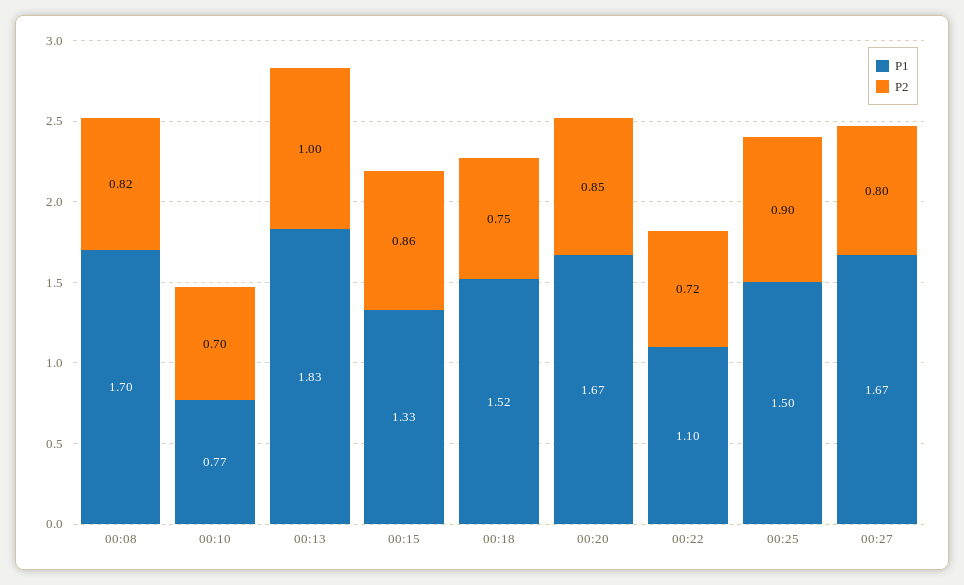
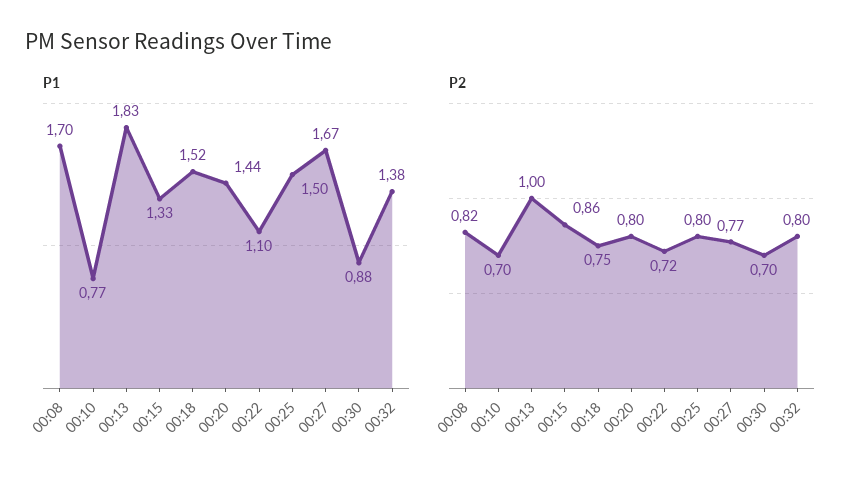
P1, 00:20: 1.67 -> 1.44
P2, 00:20: 0.85 -> 0.8
P2, 00:25: 0.9 -> 0.8
P2, 00:27: 0.8 -> 0.77
P1, 00:30: none -> 0.88
P1, 00:32: none -> 1.38
P2, 00:30: none -> 0.7
P2, 00:32: none -> 0.8

